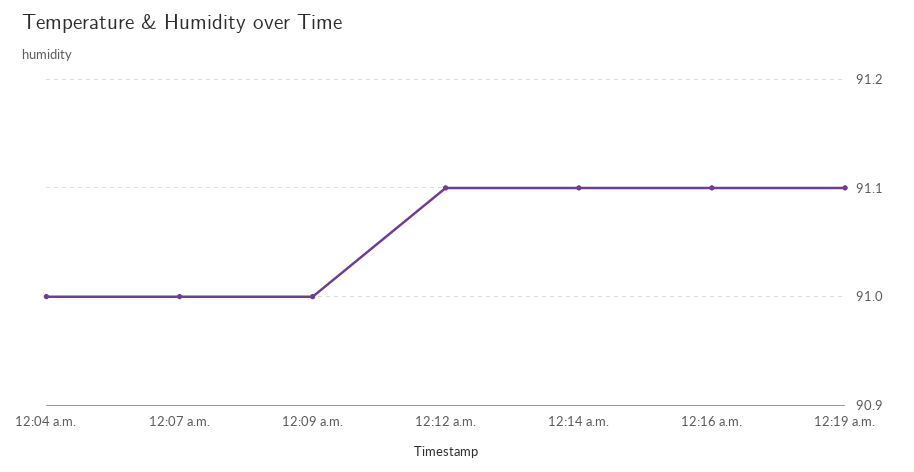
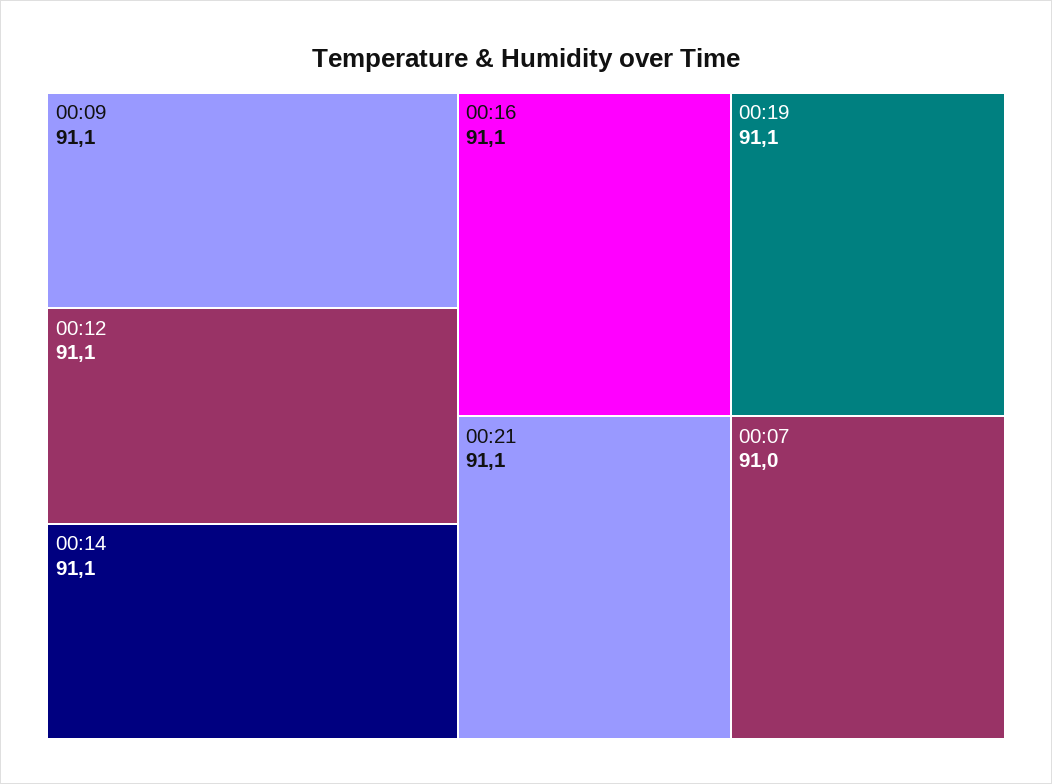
12:04 a.m.: 91 -> none
12:09 a.m.: 91 -> 91.1
00:21: none -> 91.1

